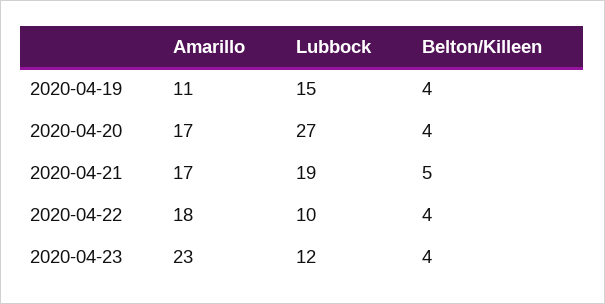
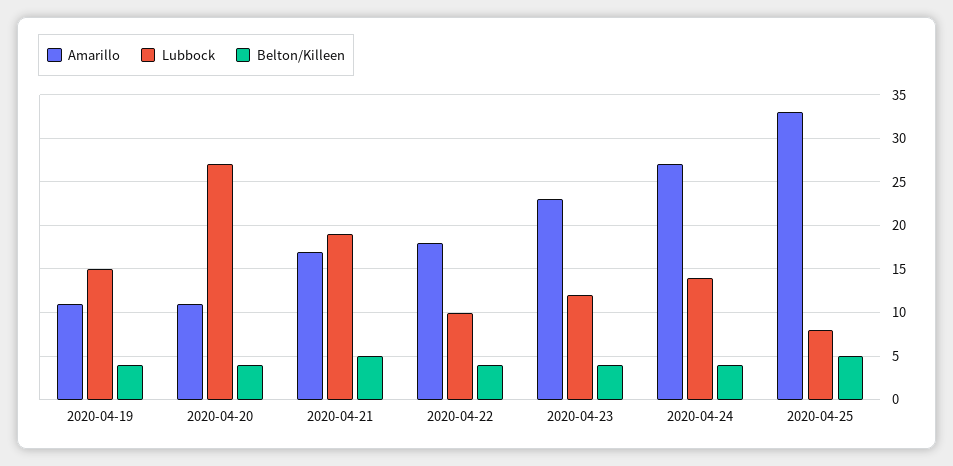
Amarillo, 2020-04-20: 17 -> 11
Amarillo, 2020-04-24: none -> 27
Lubbock, 2020-04-24: none -> 14
Belton/Killeen, 2020-04-24: none -> 4
Amarillo, 2020-04-25: none -> 33
Lubbock, 2020-04-25: none -> 8
Belton/Killeen, 2020-04-25: none -> 5

